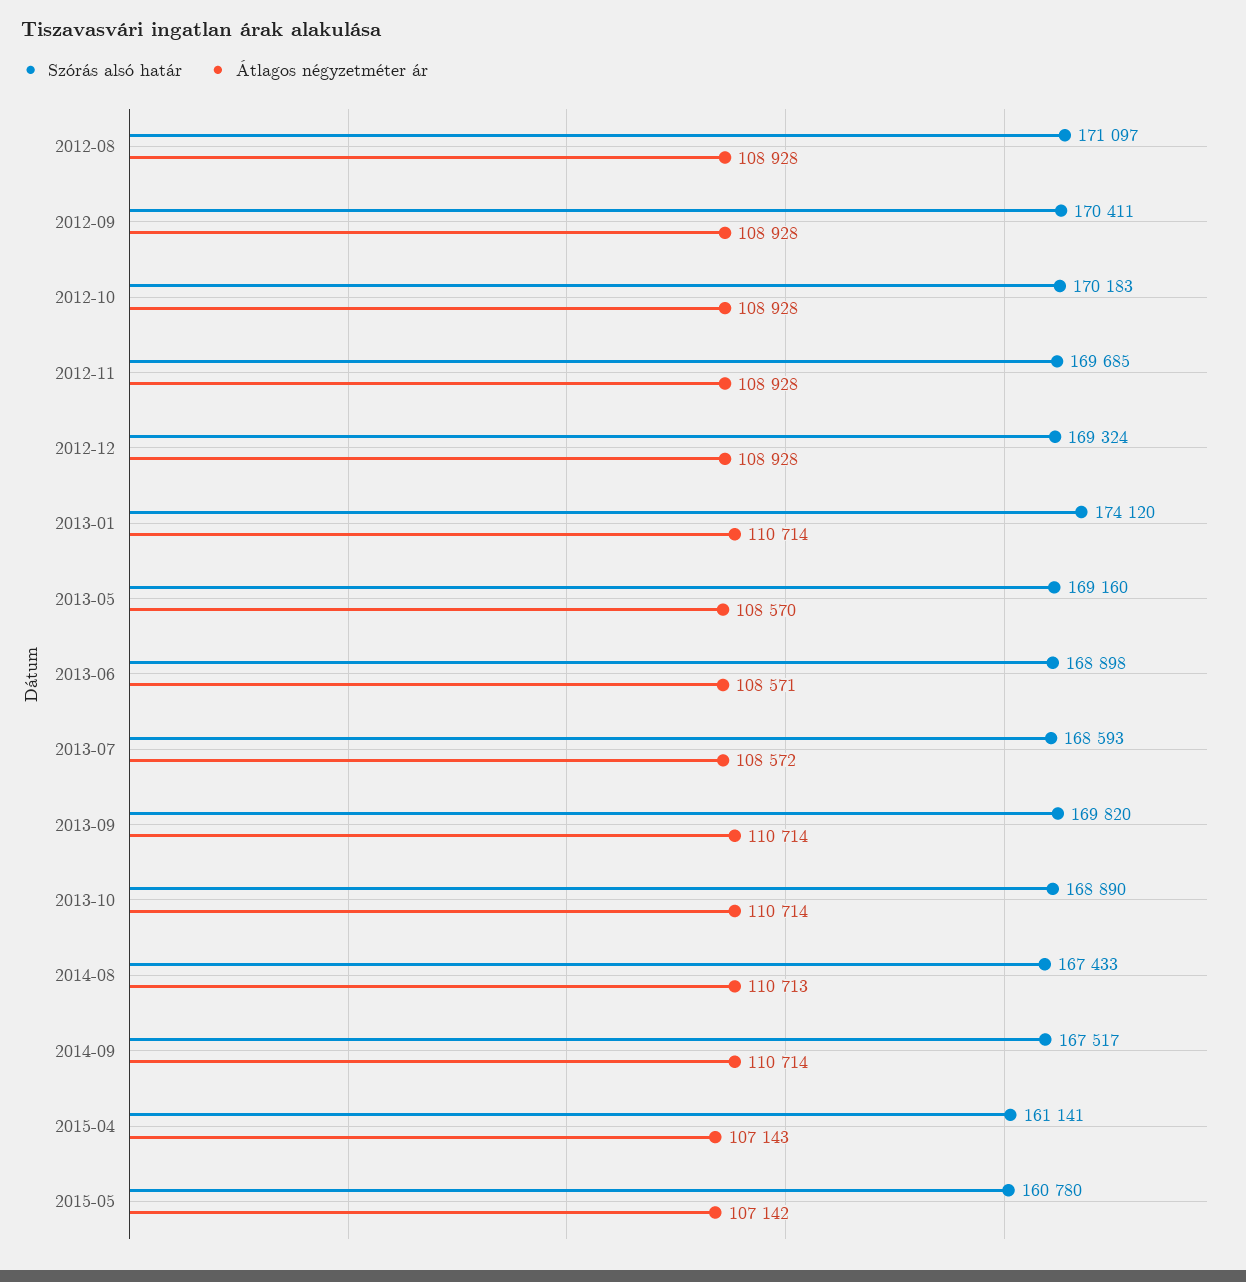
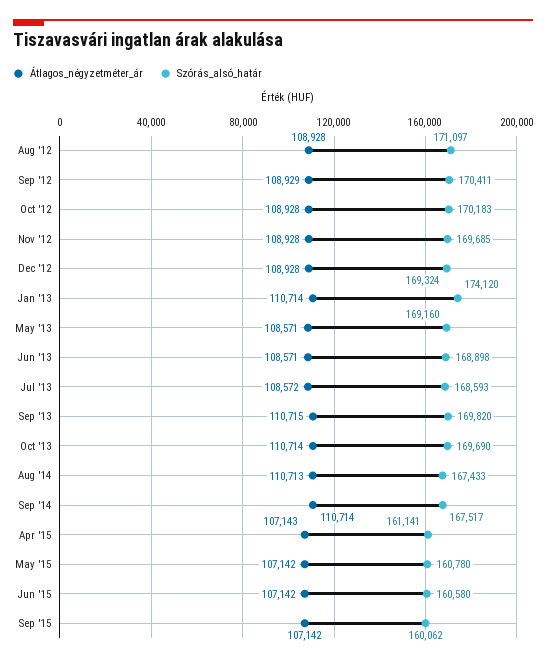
Átlagos négyzetméter ár, 2012-09: 108928 -> 108929
Átlagos négyzetméter ár, 2013-05: 108570 -> 108571
Átlagos négyzetméter ár, 2013-09: 110714 -> 110715
Szórás alsó határ, 2013-10: 168890 -> 169690
Átlagos négyzetméter ár, Jun '15: none -> 107142
Szórás alsó határ, Jun '15: none -> 160580
Átlagos négyzetméter ár, Sep '15: none -> 107142
Szórás alsó határ, Sep '15: none -> 160062

